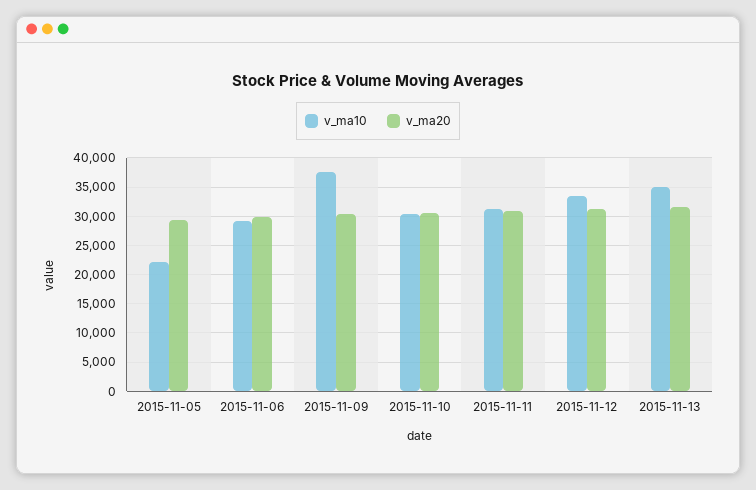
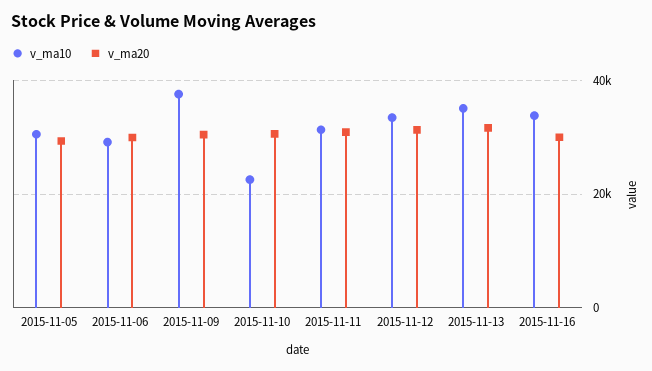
v_ma10, 2015-11-05: 22500 -> 30000
v_ma10, 2015-11-10: 30000 -> 22000
v_ma10, 2015-11-16: none -> 34000
v_ma20, 2015-11-16: none -> 30000

